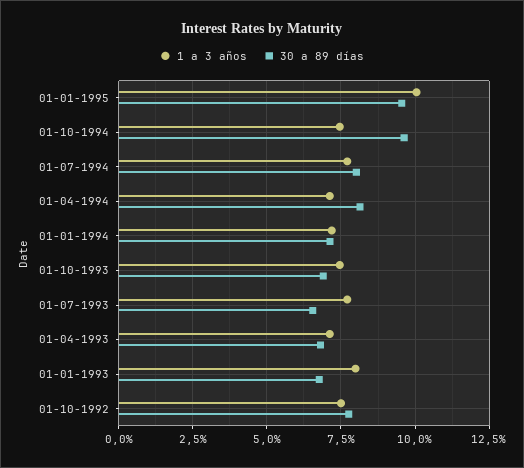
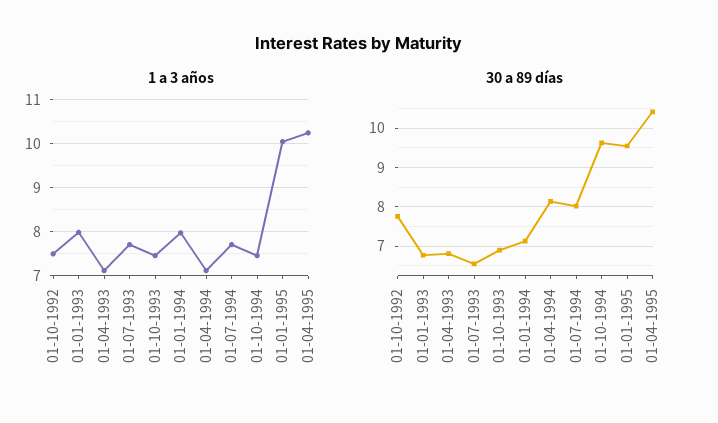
1 a 3 años, 01-01-1994: 7.25 -> 8
1 a 3 años, 01-04-1995: none -> 10.2
30 a 89 días, 01-04-1995: none -> 10.4

